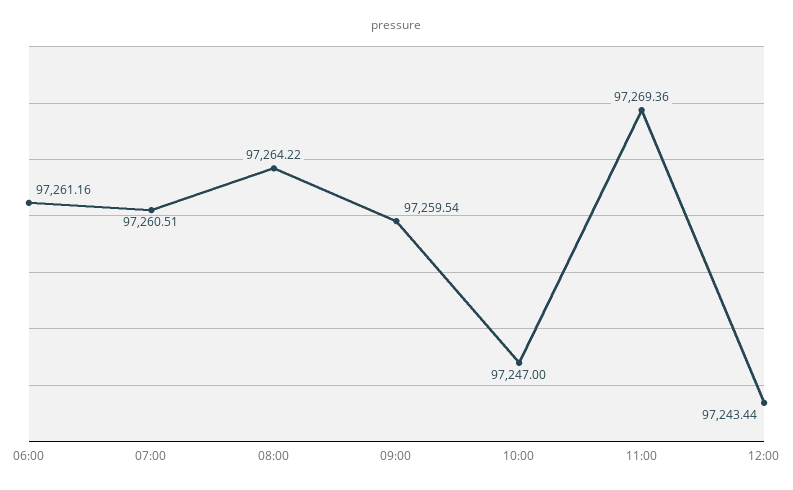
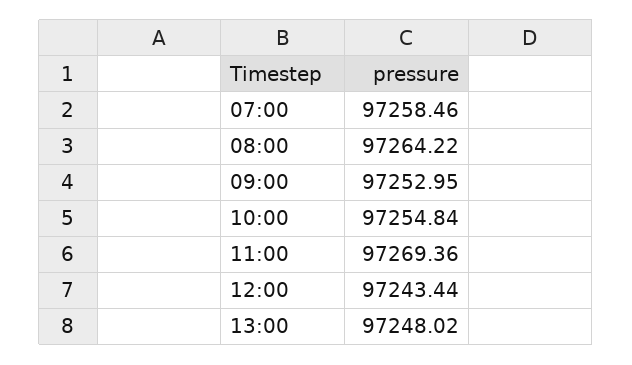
06:00: 97261.16 -> none
07:00: 97260.51 -> 97258.46
09:00: 97259.54 -> 97252.95
10:00: 97247 -> 97254.84
13:00: none -> 97248.02

